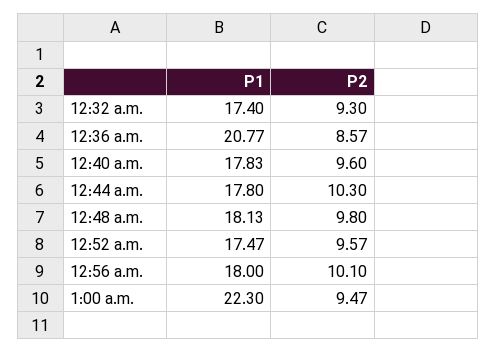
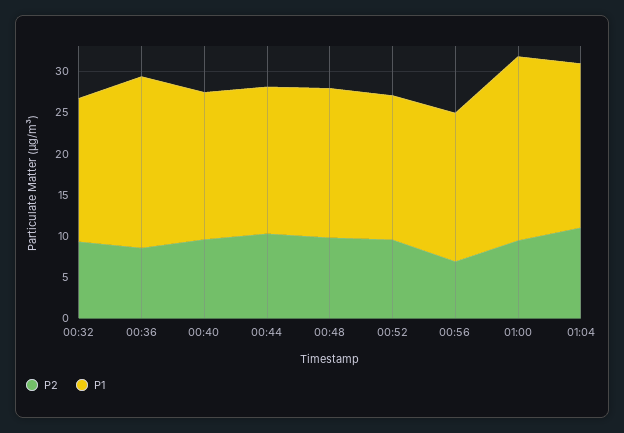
P2, 12:56 a.m.: 10.1 -> 7
P2, 01:04: none -> 11
P1, 01:04: none -> 20

